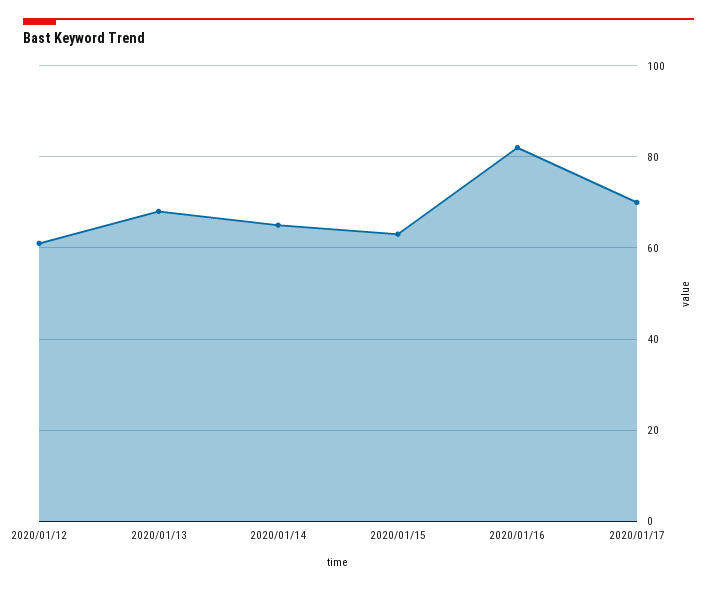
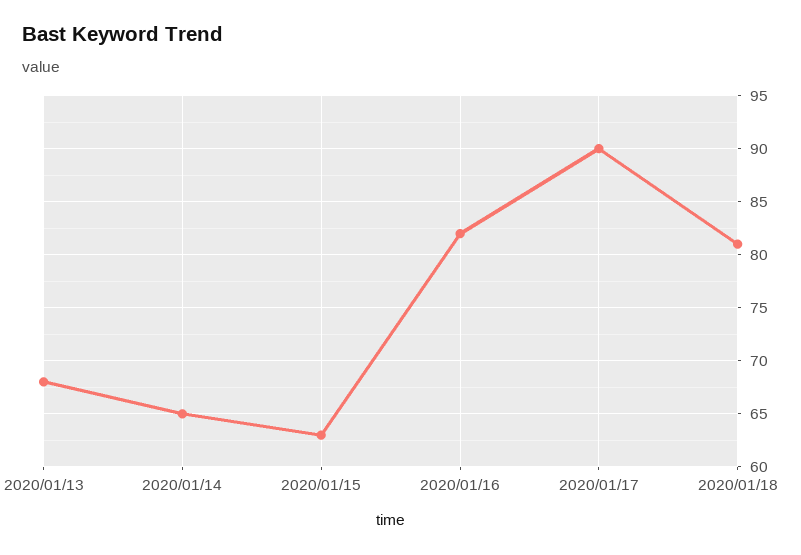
2020/01/12: 60 -> none
2020/01/17: 70 -> 90
2020/01/18: none -> 81

